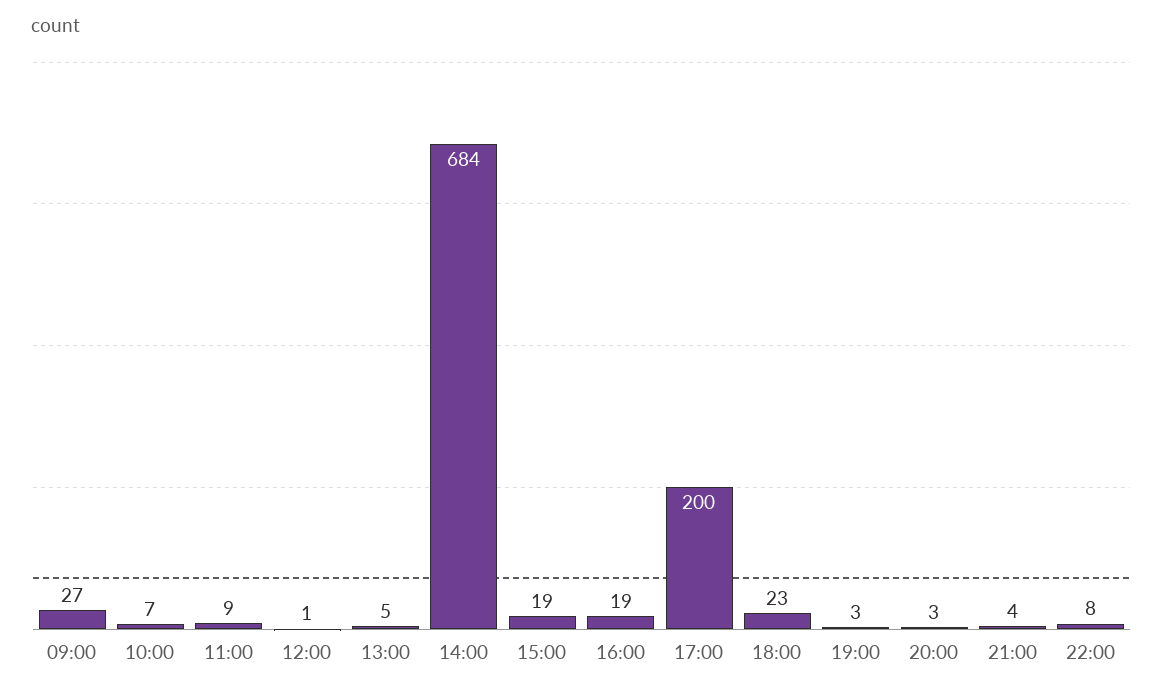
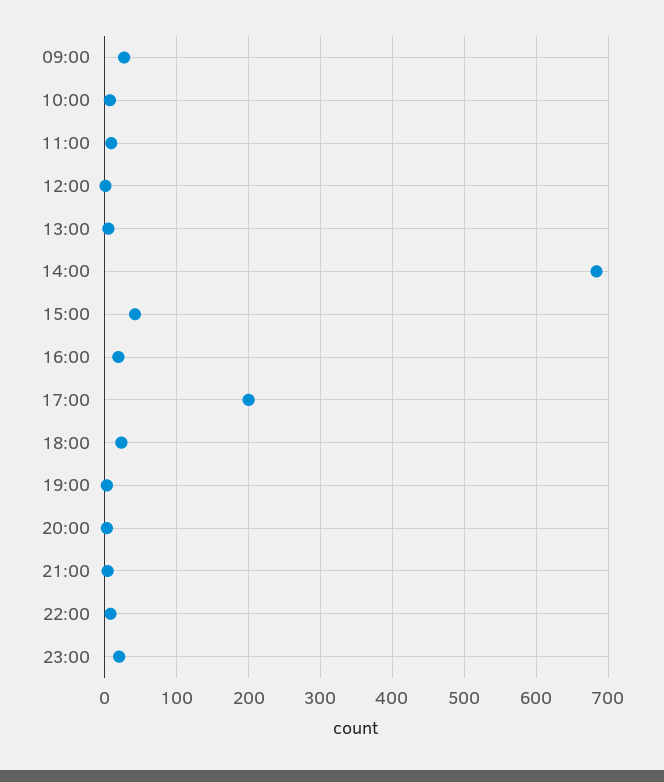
15:00: 19 -> 40
23:00: none -> 20

